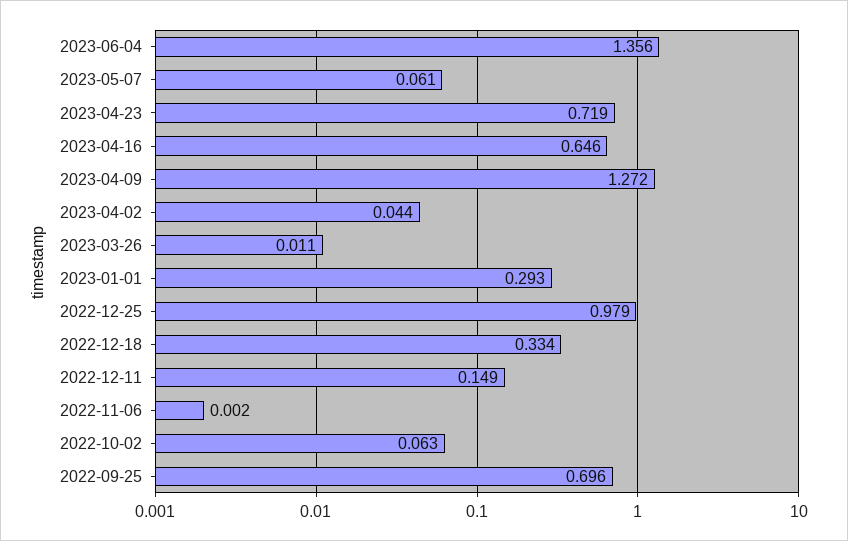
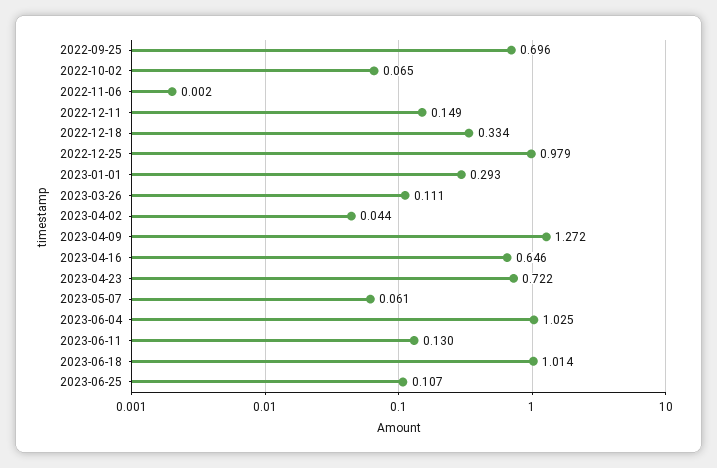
2023-06-04: 1.356 -> 1.025
2023-04-23: 0.719 -> 0.722
2023-03-26: 0.011 -> 0.111
2022-10-02: 0.063 -> 0.065
2023-06-11: none -> 0.13
2023-06-18: none -> 1.014
2023-06-25: none -> 0.107

